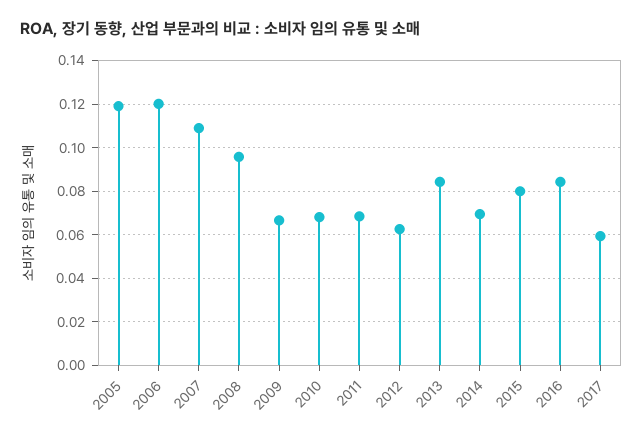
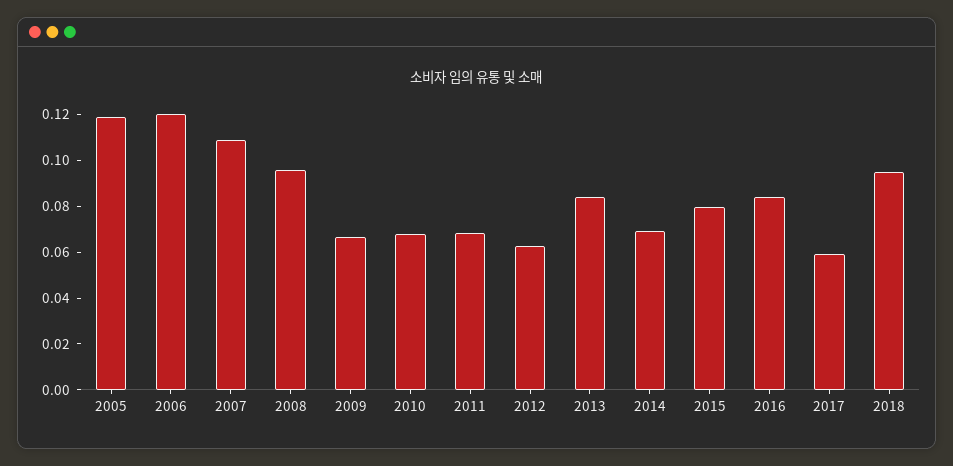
2018: none -> 0.095

